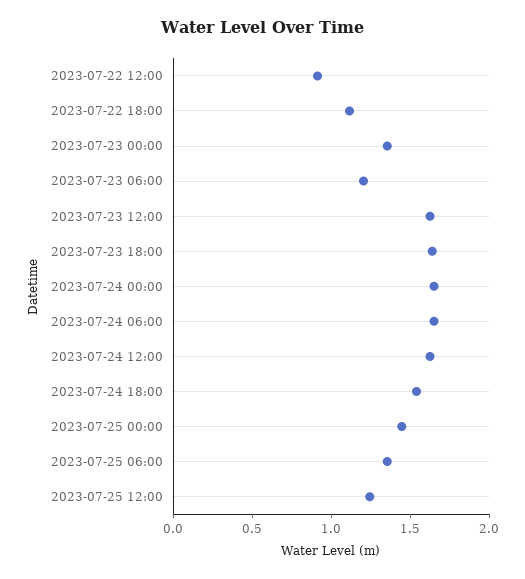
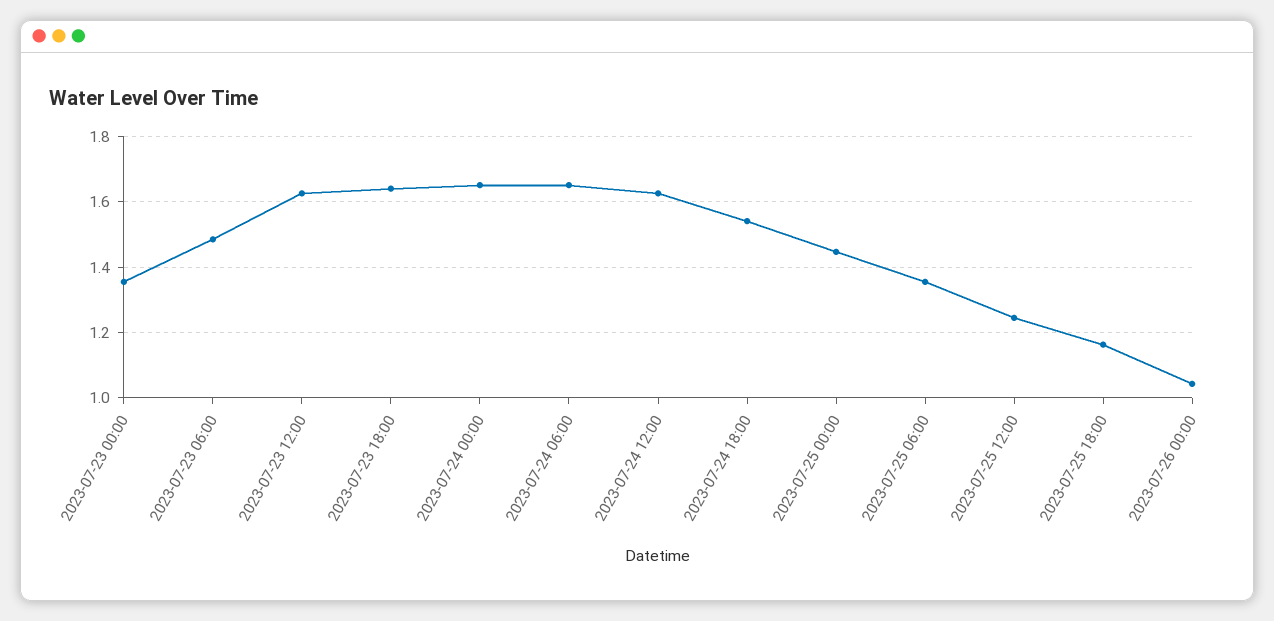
2023-07-22 12:00: 0.9 -> none
2023-07-22 18:00: 1.1 -> none
2023-07-23 06:00: 1.2 -> 1.48
2023-07-25 18:00: none -> 1.16
2023-07-26 00:00: none -> 1.04

